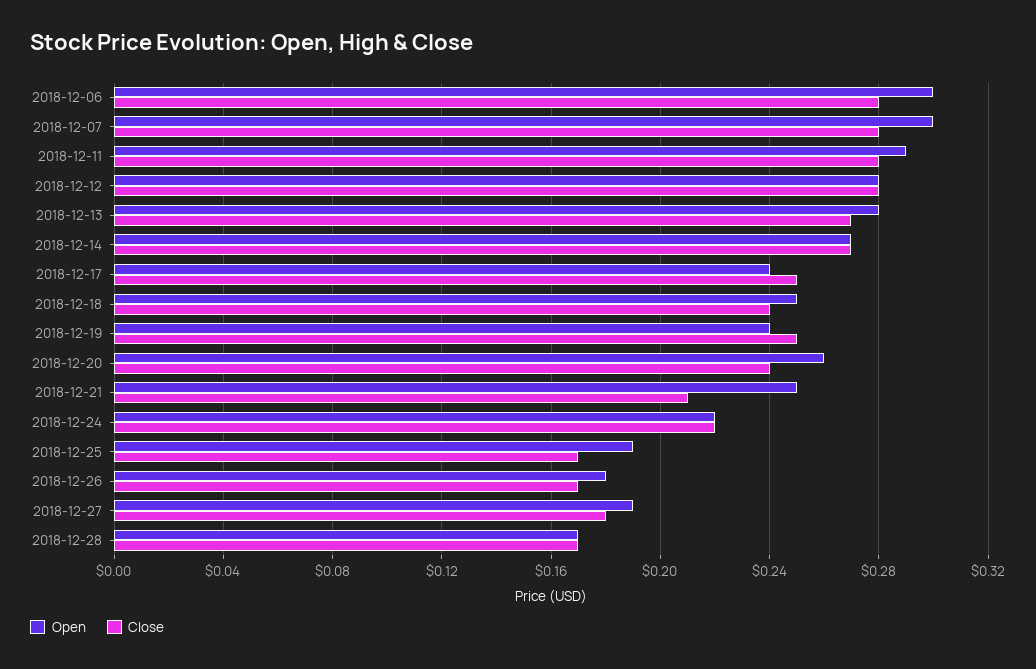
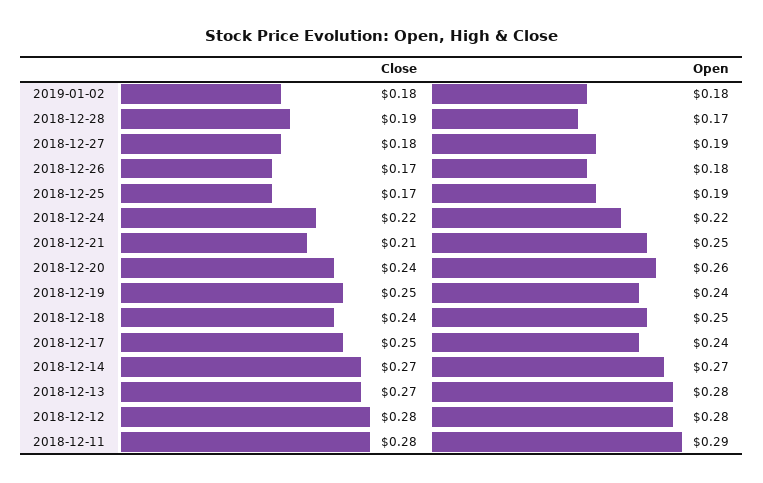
Open, 2018-12-06: 0.3 -> none
Close, 2018-12-06: 0.28 -> none
Open, 2018-12-07: 0.3 -> none
Close, 2018-12-07: 0.28 -> none
Close, 2018-12-28: 0.17 -> 0.19
Close, 2019-01-02: none -> 0.18
Open, 2019-01-02: none -> 0.18

